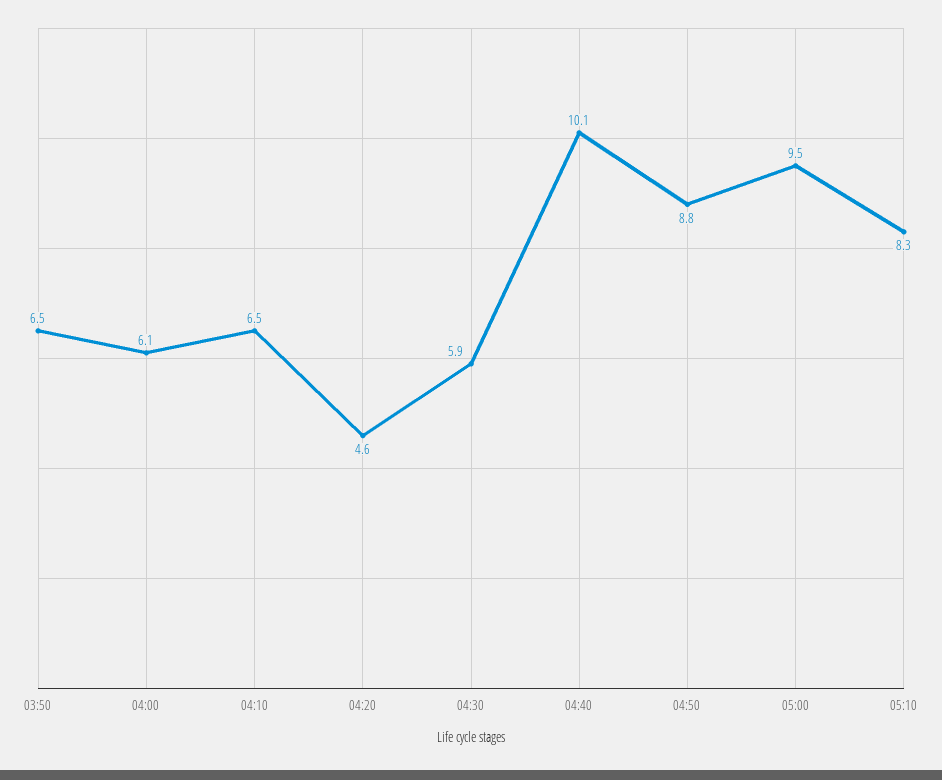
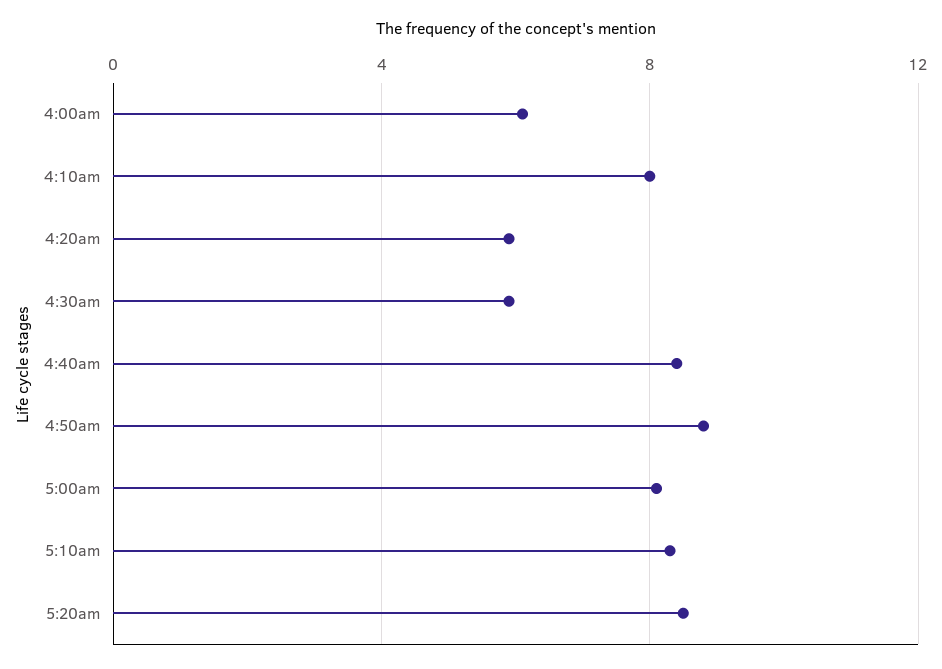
03:50: 6.5 -> none
04:10: 6.5 -> 8
04:20: 4.6 -> 6
04:40: 10.1 -> 8.5
05:00: 9.5 -> 8
5:20am: none -> 8.5

